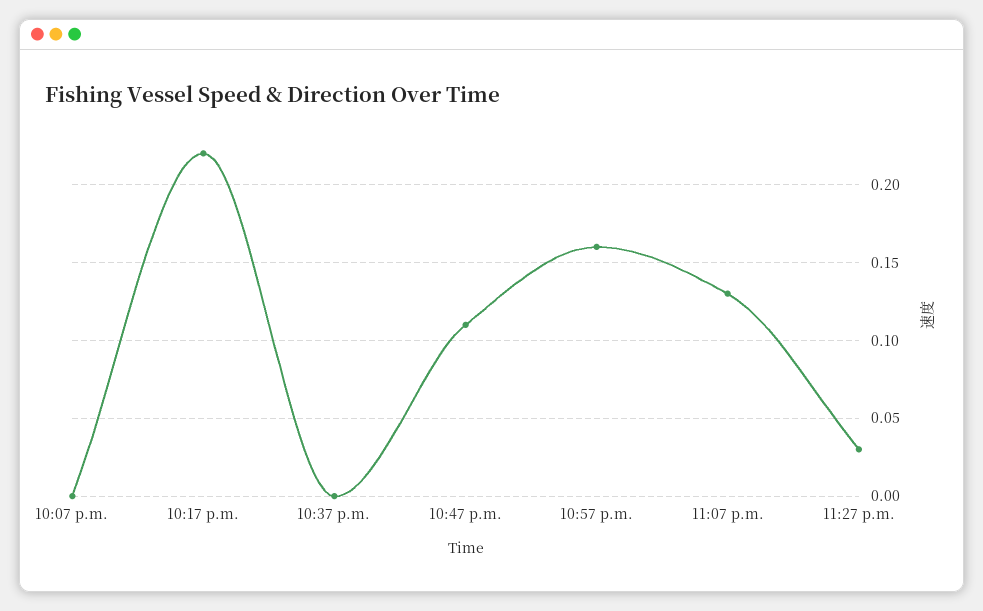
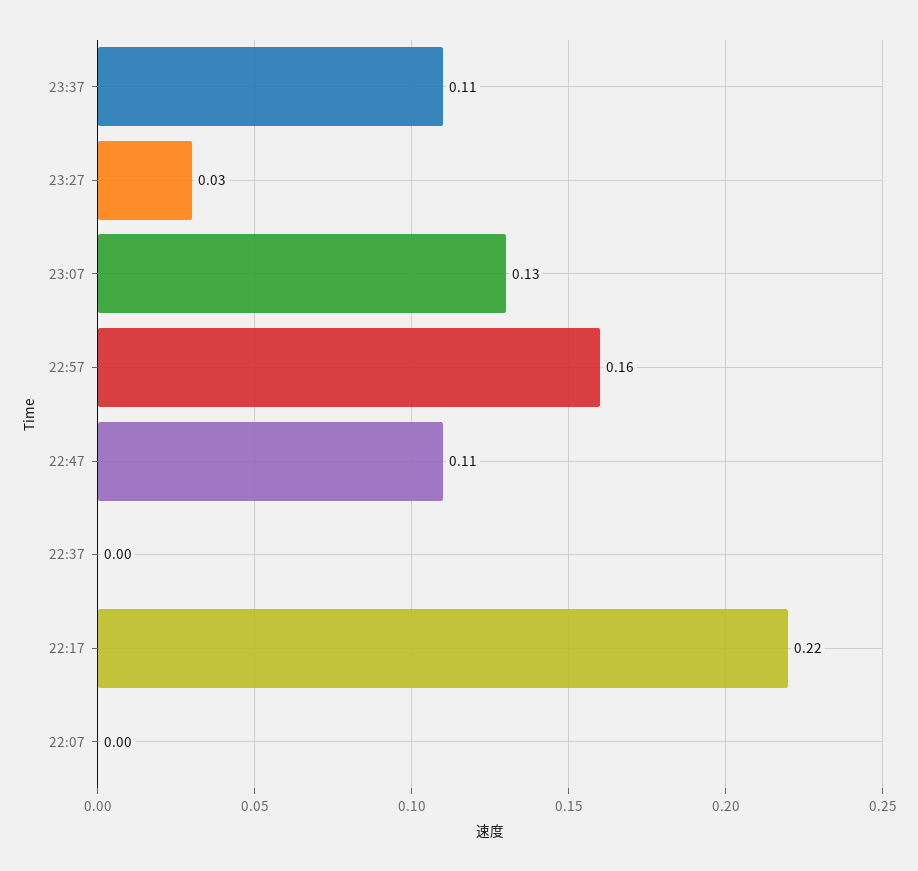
23:37: none -> 0.11

